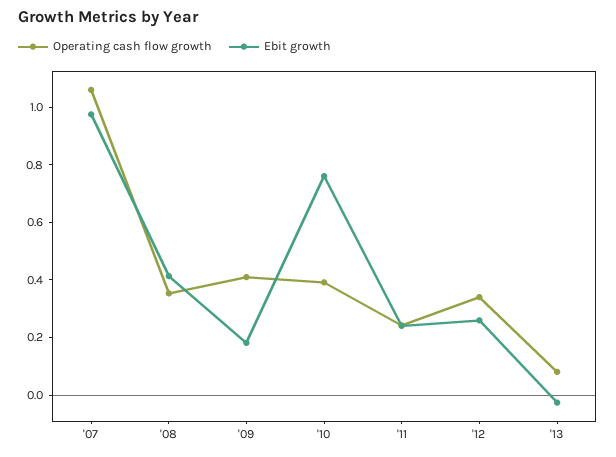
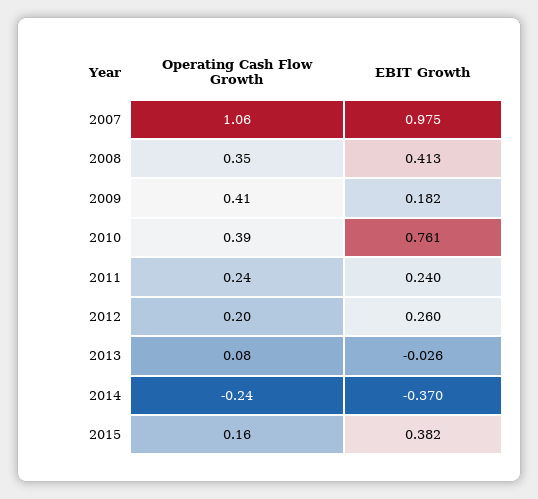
Operating cash flow growth, '12: 0.35 -> 0.2
Operating cash flow growth, 2014: none -> -0.24
Ebit growth, 2014: none -> -0.37
Operating cash flow growth, 2015: none -> 0.16
Ebit growth, 2015: none -> 0.382

